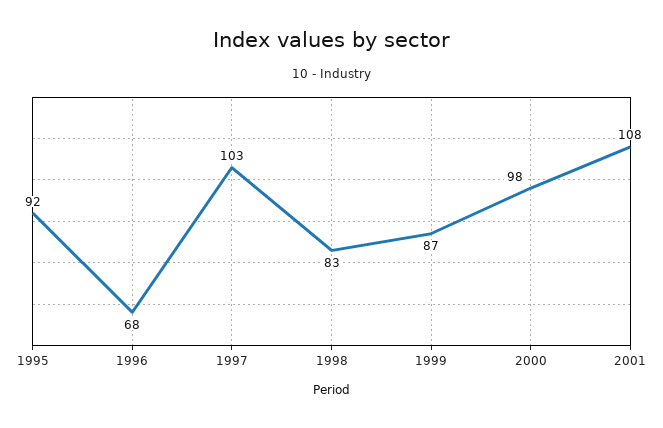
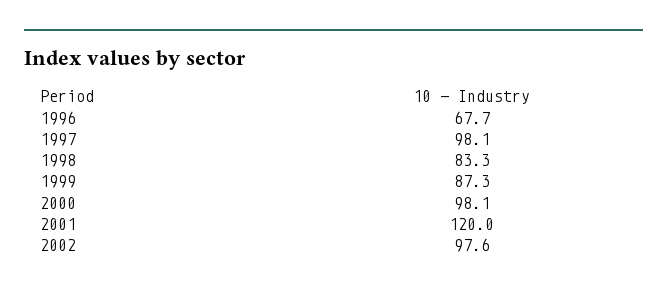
1995: 92 -> none
1997: 103 -> 98.1
2001: 108 -> 120
2002: none -> 97.6

